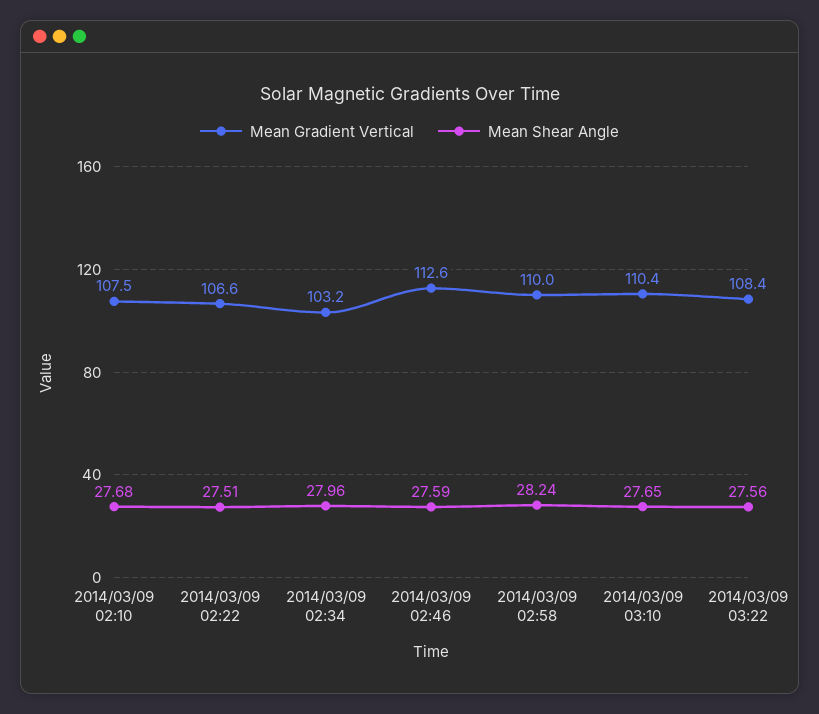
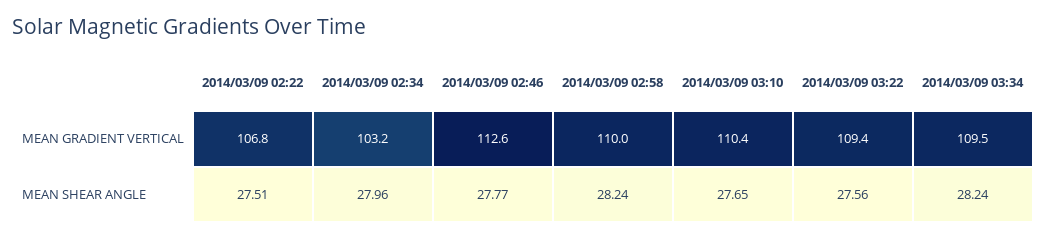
Mean Gradient Vertical, 2014/03/09 02:10: 107.5 -> none
Mean Shear Angle, 2014/03/09 02:10: 27.68 -> none
Mean Gradient Vertical, 2014/03/09 02:22: 106.6 -> 106.8
Mean Shear Angle, 2014/03/09 02:46: 27.59 -> 27.77
Mean Gradient Vertical, 2014/03/09 03:22: 108.4 -> 109.4
Mean Gradient Vertical, 2014/03/09 03:34: none -> 109.5
Mean Shear Angle, 2014/03/09 03:34: none -> 28.24

